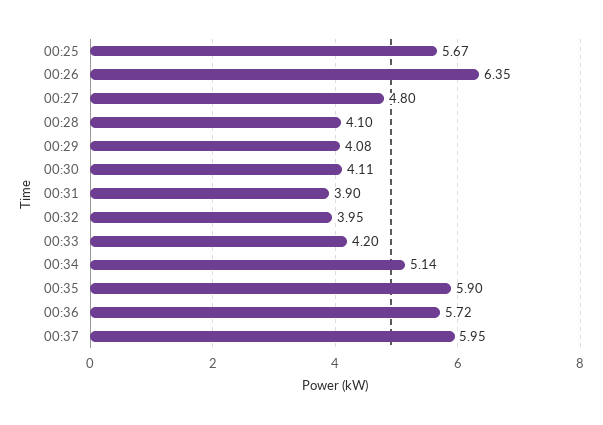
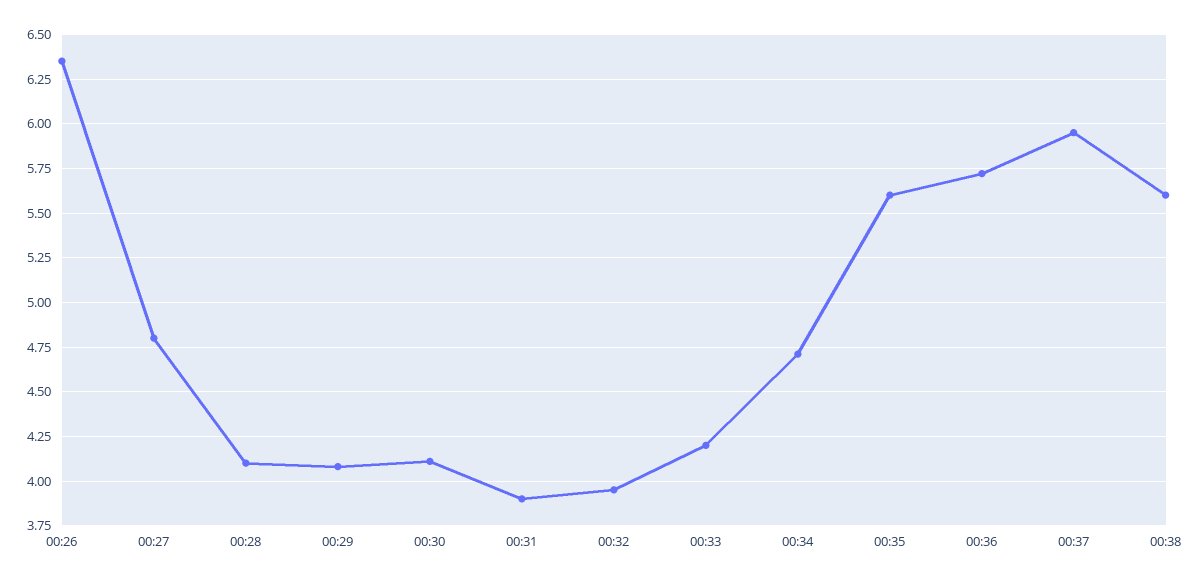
00:25: 5.67 -> none
00:34: 5.14 -> 4.7
00:35: 5.9 -> 5.6
00:38: none -> 5.6

